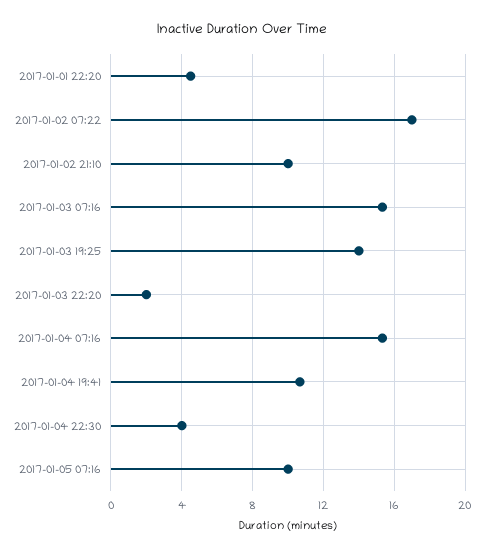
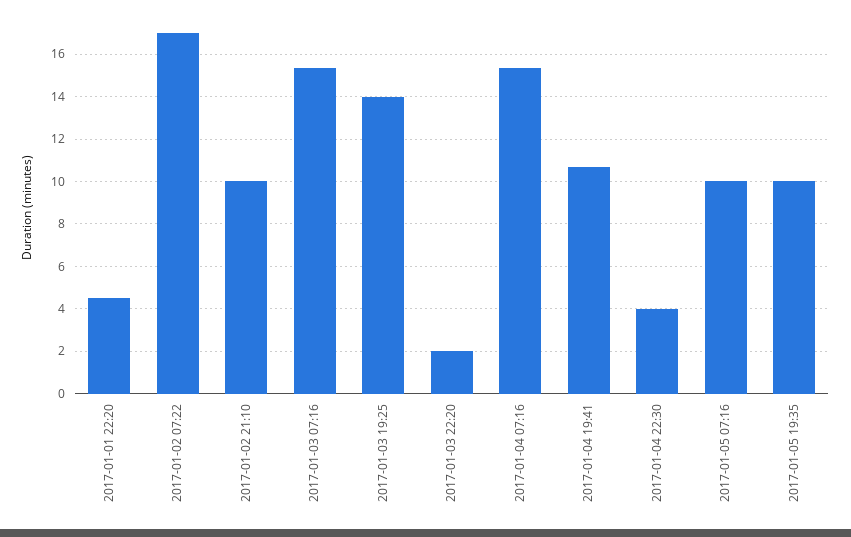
2017-01-05 19:35: none -> 10

